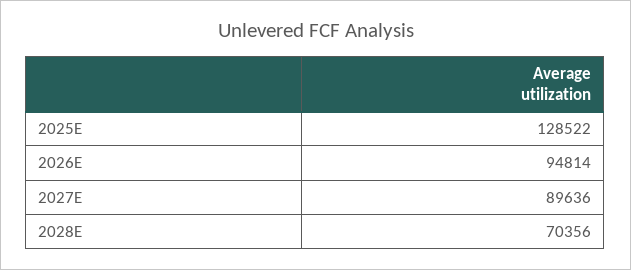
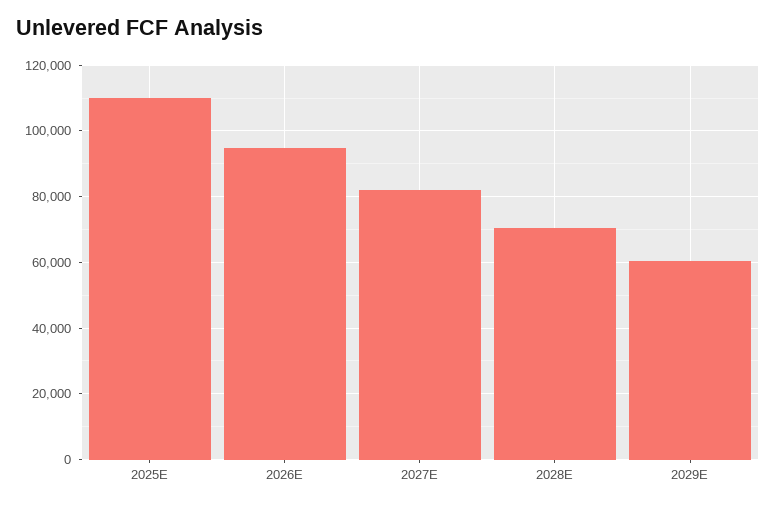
2025E: 128522 -> 110000
2027E: 89636 -> 82000
2029E: none -> 60000

